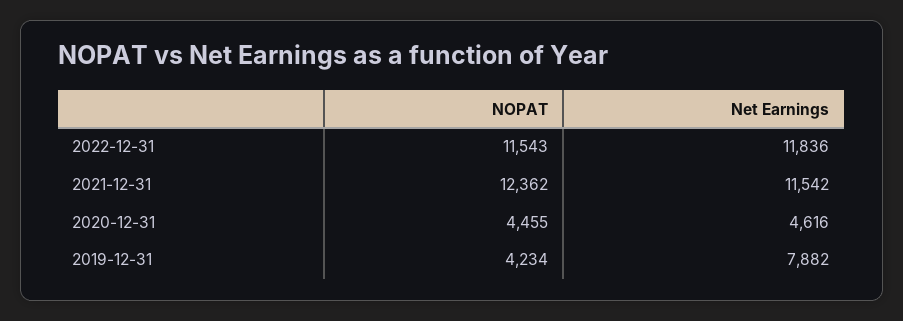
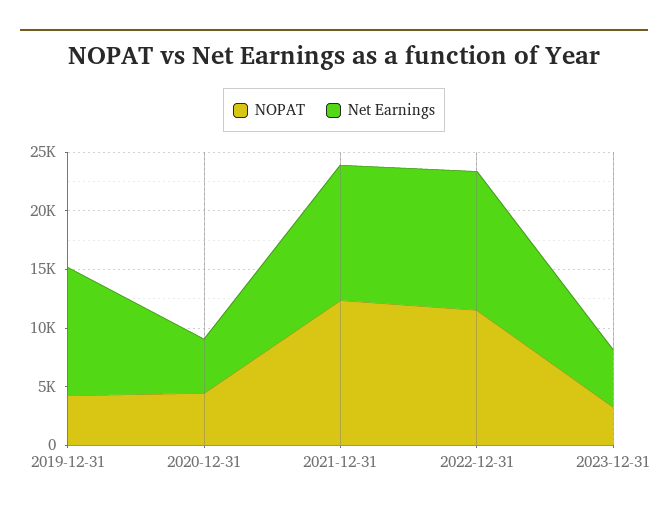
Net Earnings, 2019-12-31: 7882 -> 11000
NOPAT, 2023-12-31: none -> 3000
Net Earnings, 2023-12-31: none -> 5000

